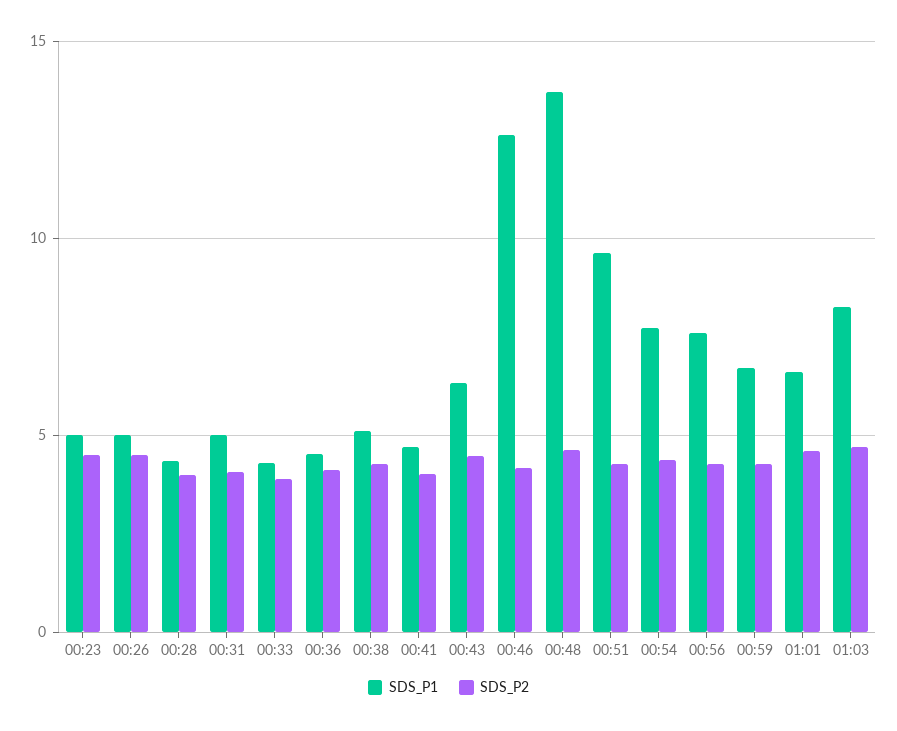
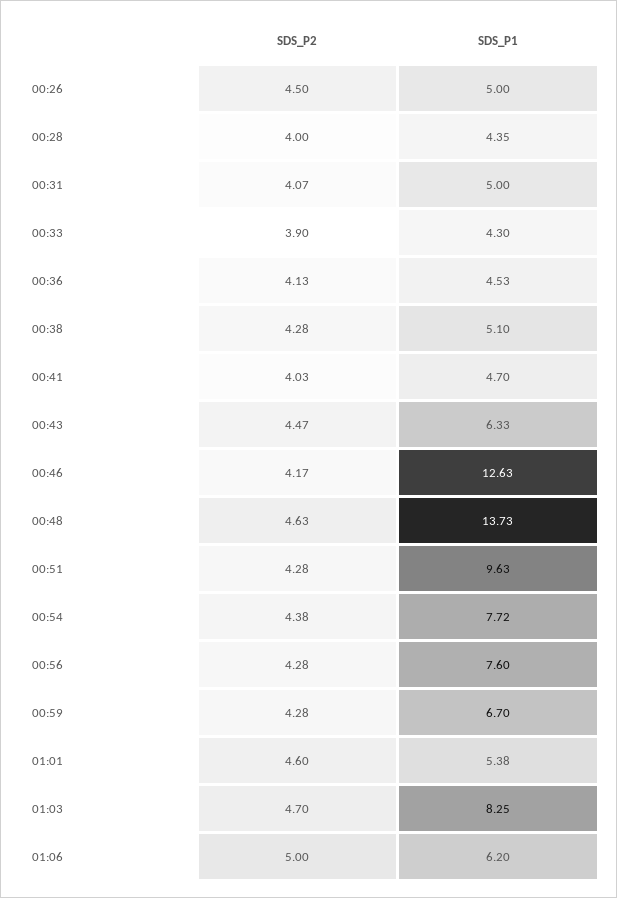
SDS_P1, 00:23: 5 -> none
SDS_P2, 00:23: 4.5 -> none
SDS_P1, 01:01: 6.5 -> 5.38
SDS_P2, 01:06: none -> 5
SDS_P1, 01:06: none -> 6.2

